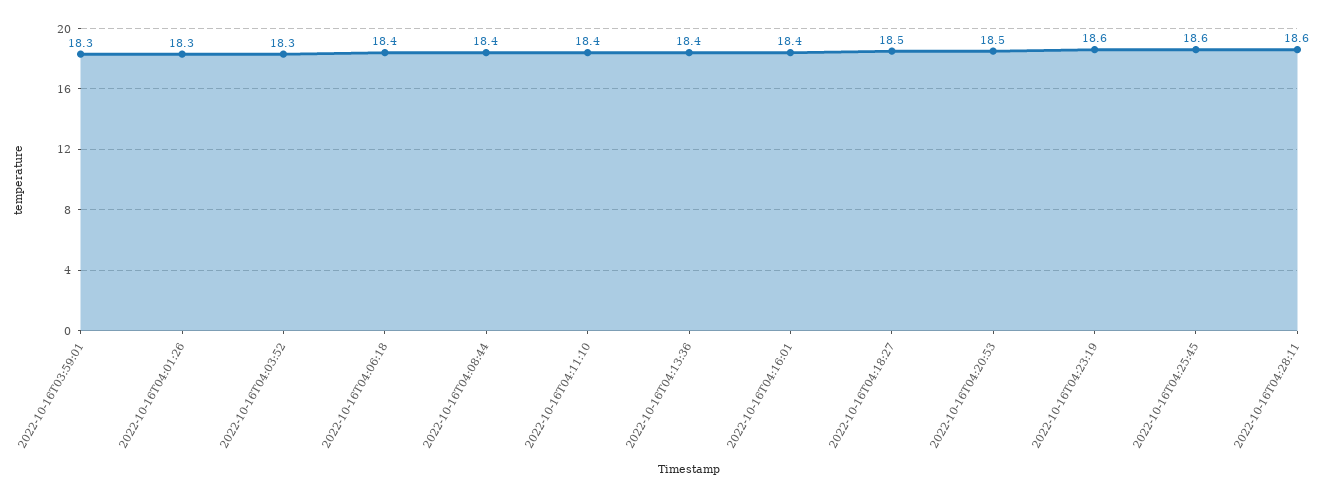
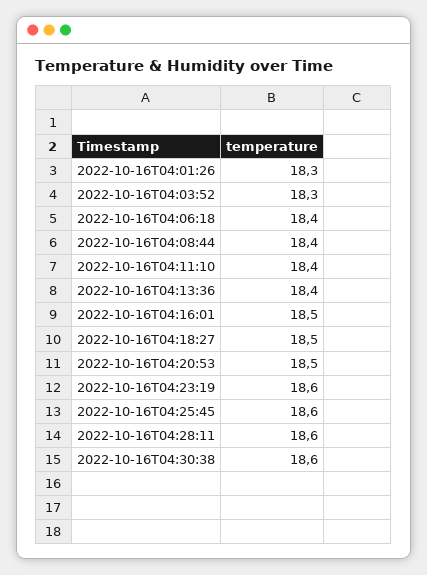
2022-10-16T03:59:01: 18.3 -> none
2022-10-16T04:16:01: 18.4 -> 18.5
2022-10-16T04:30:38: none -> 18.6

